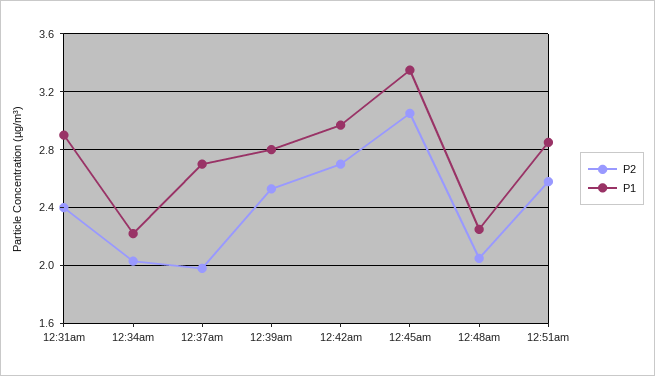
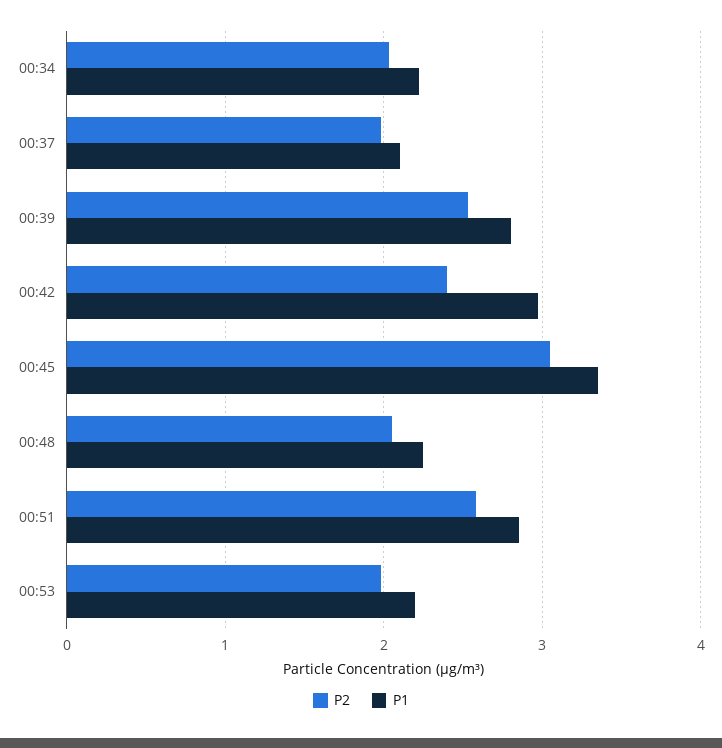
P2, 12:31am: 2.4 -> none
P1, 12:31am: 2.9 -> none
P1, 12:37am: 2.7 -> 2.1
P2, 12:42am: 2.7 -> 2.4
P2, 00:53: none -> 2
P1, 00:53: none -> 2.2

